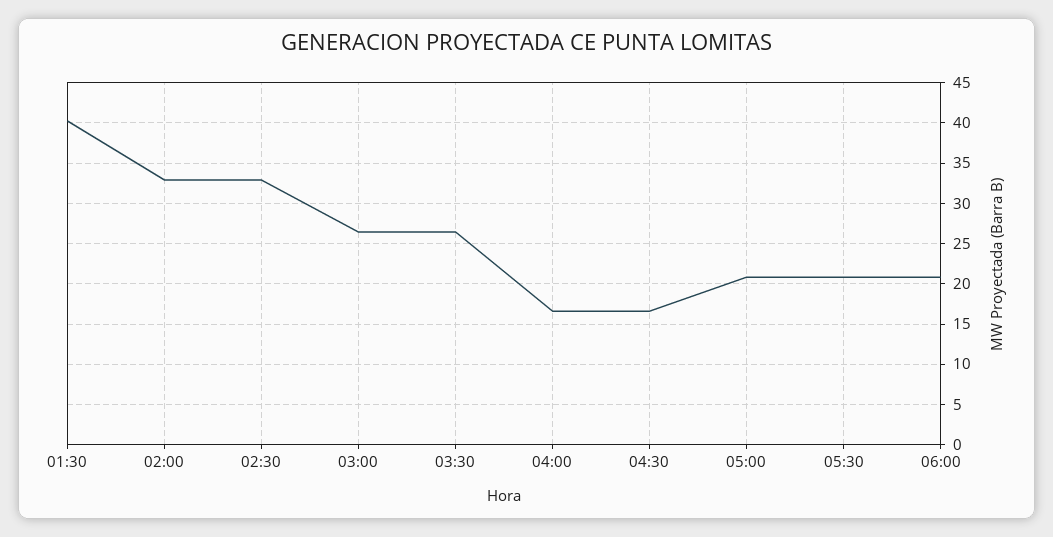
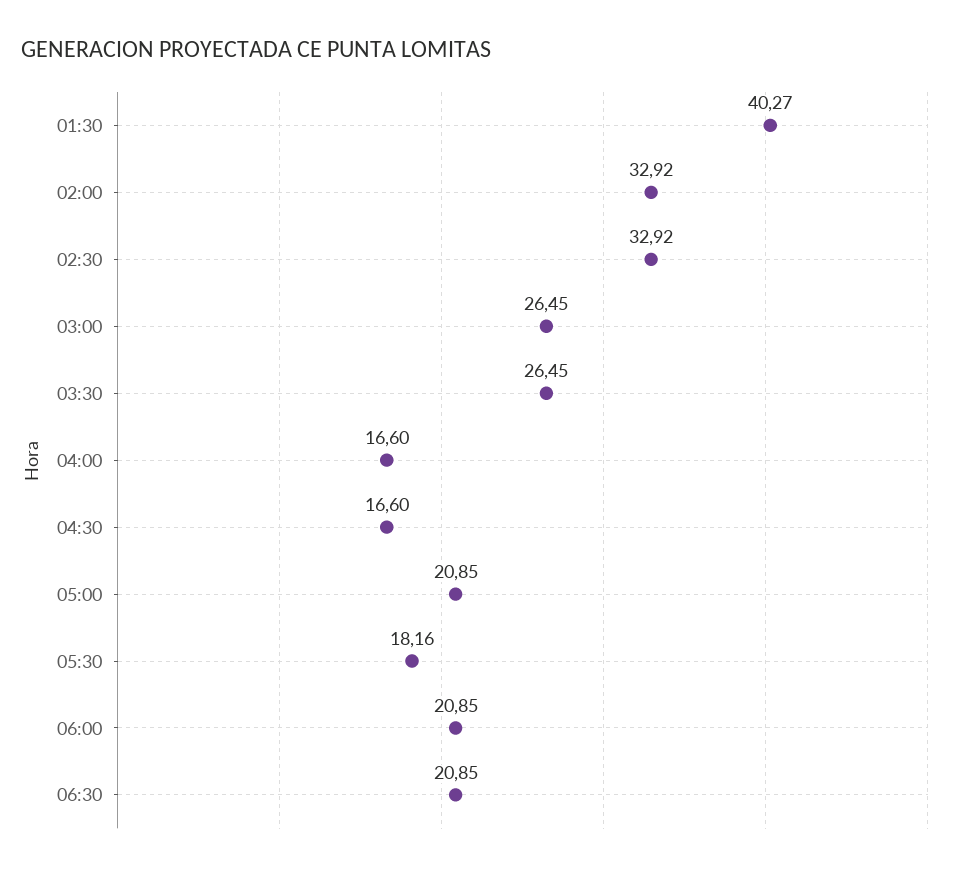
05:30: 21 -> 18.16
06:30: none -> 20.85

